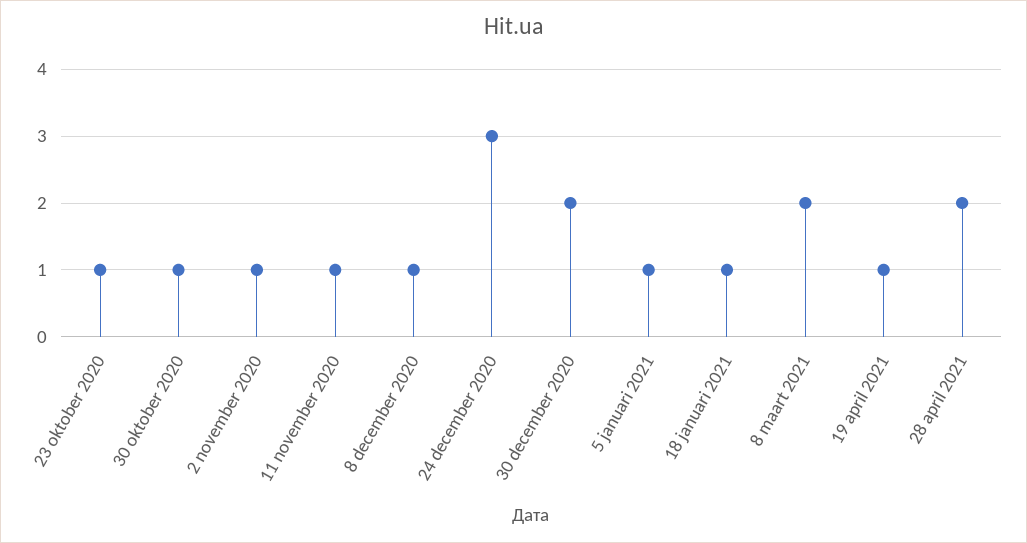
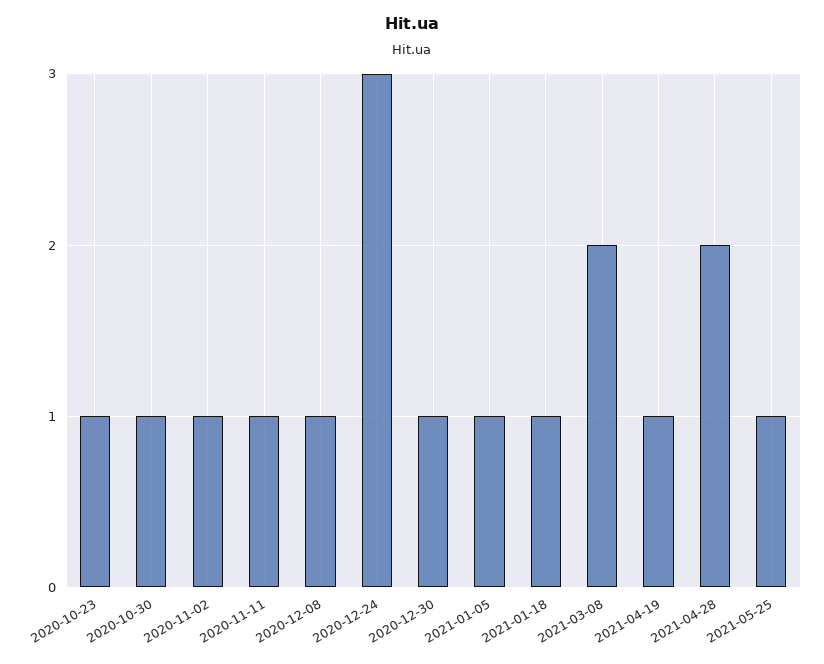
30 december 2020: 2 -> 1
2021-05-25: none -> 1

